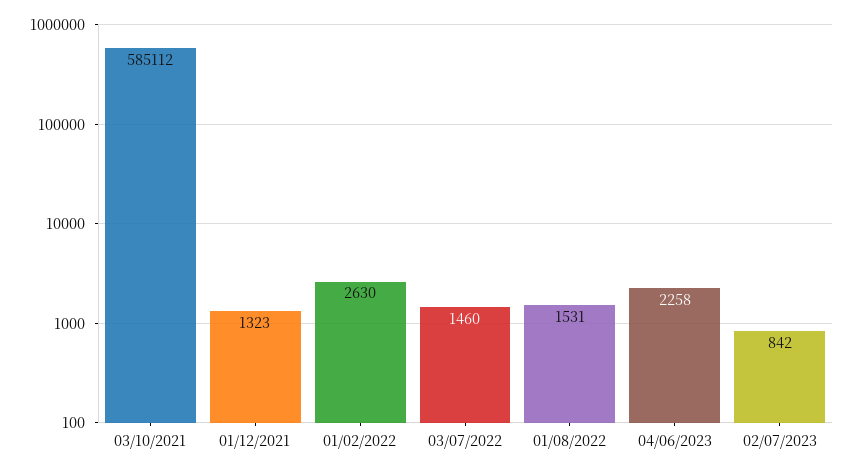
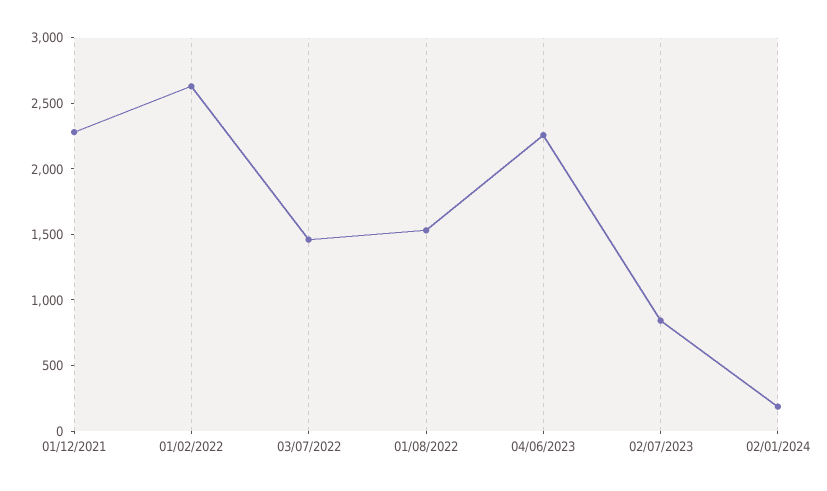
03/10/2021: 585112 -> none
01/12/2021: 1323 -> 2300
02/01/2024: none -> 200

